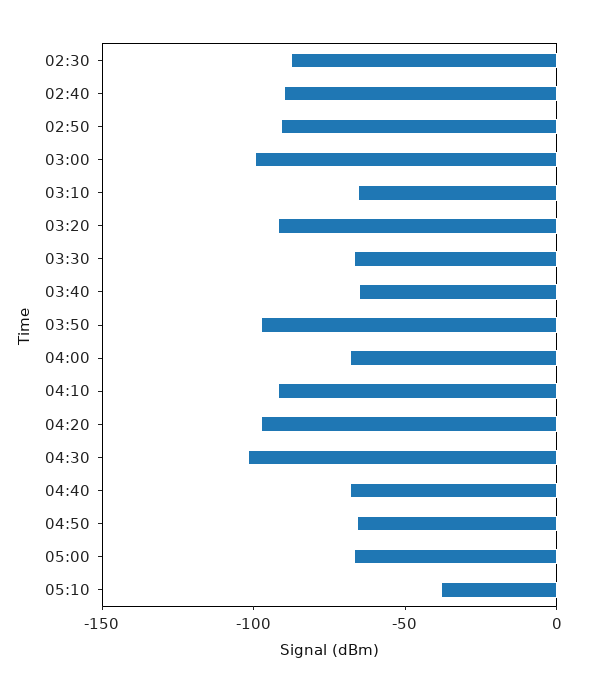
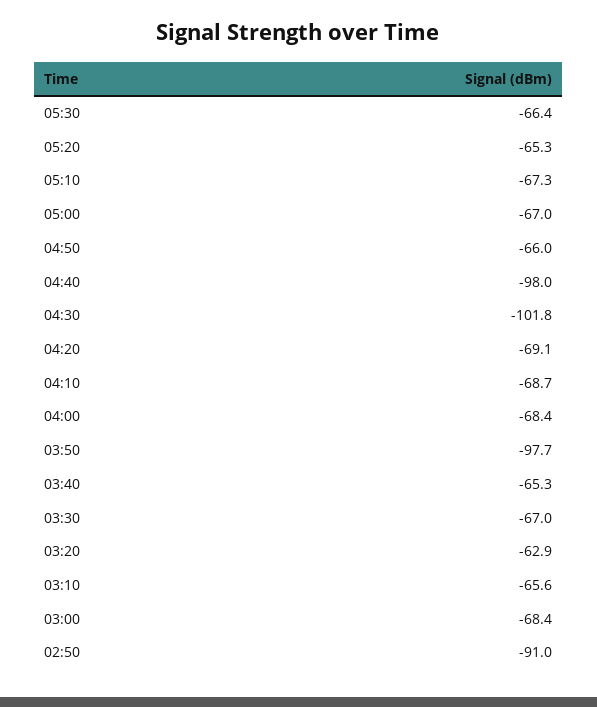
02:30: -90 -> none
02:40: -90 -> none
03:00: -100 -> -68.4
03:20: -90 -> -62.9
04:10: -90 -> -68.7
04:20: -100 -> -69.1
04:40: -70 -> -98
05:10: -40 -> -67.3
05:30: none -> -66.4
05:20: none -> -65.3

